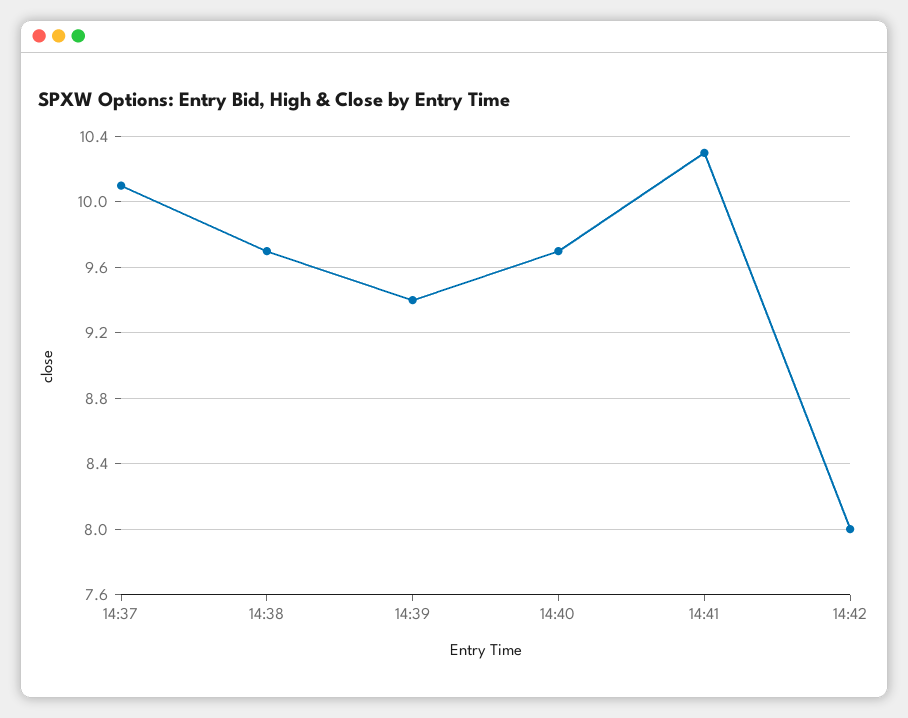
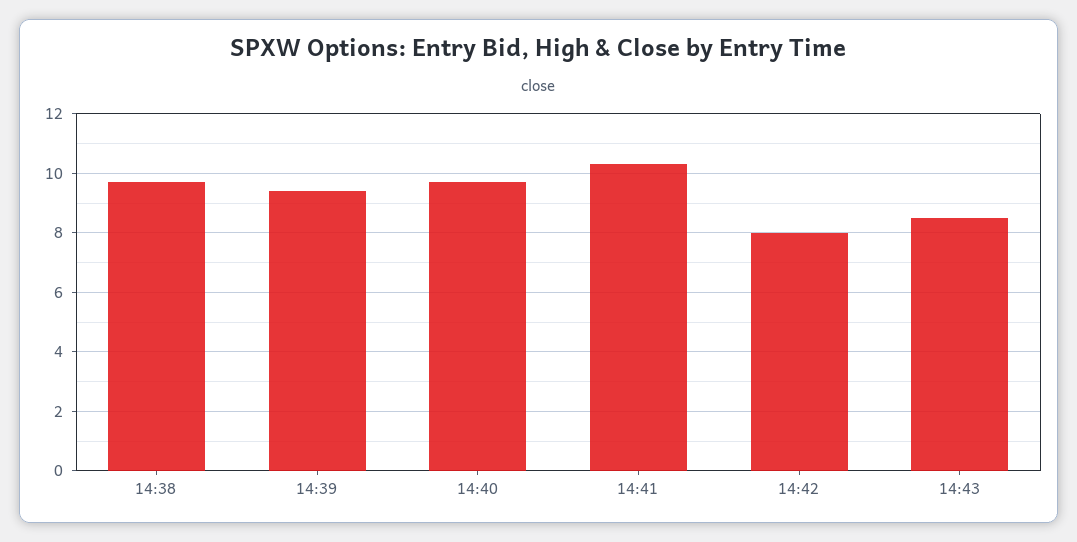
14:37: 10.1 -> none
14:43: none -> 8.5

